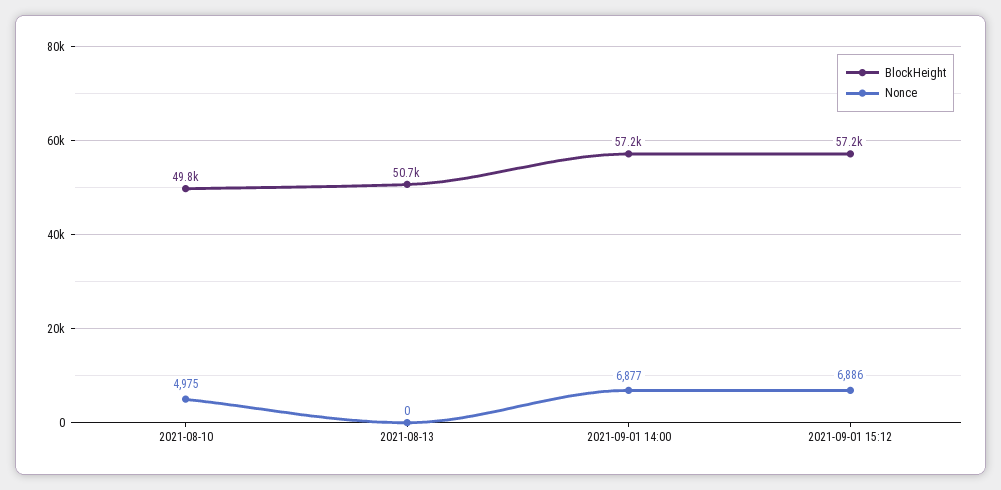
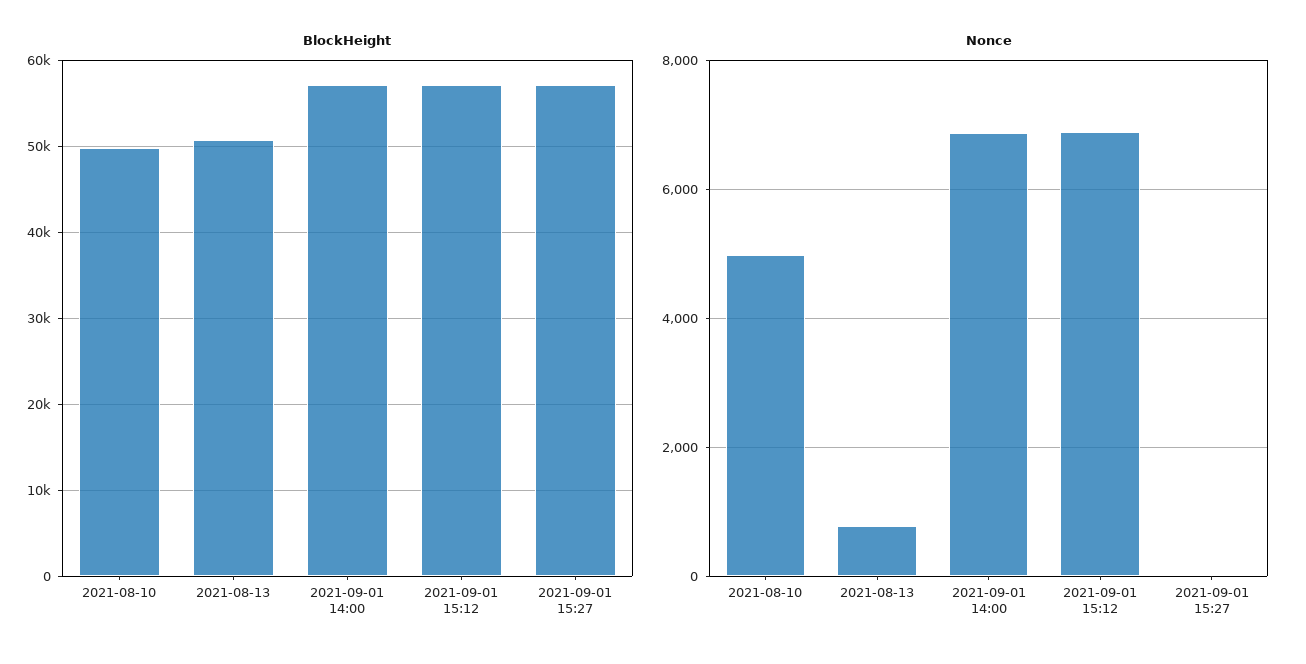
Nonce, 2021-08-13: 0 -> 800
BlockHeight, 2021-09-01 15:27: none -> 57000
Nonce, 2021-09-01 15:27: none -> 0

